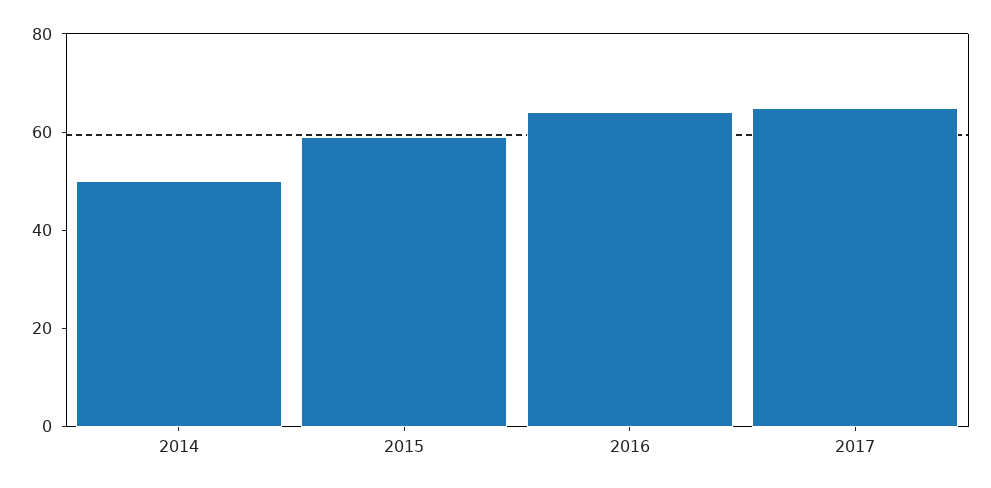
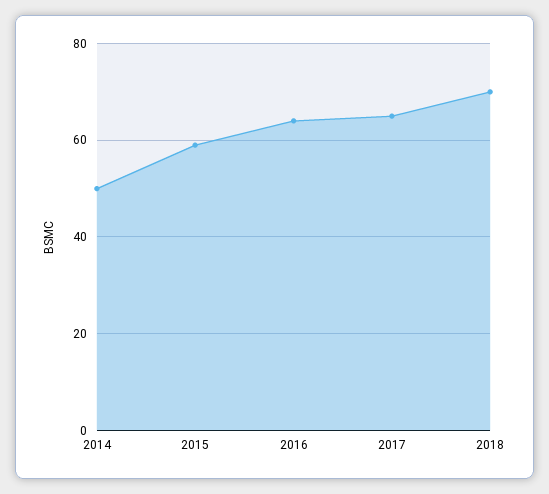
2018: none -> 70

